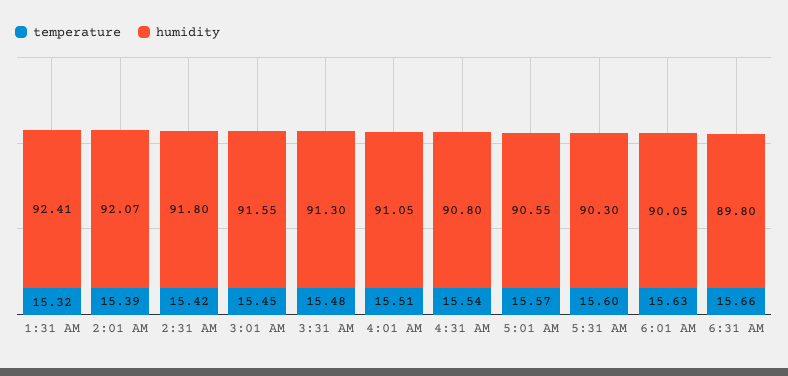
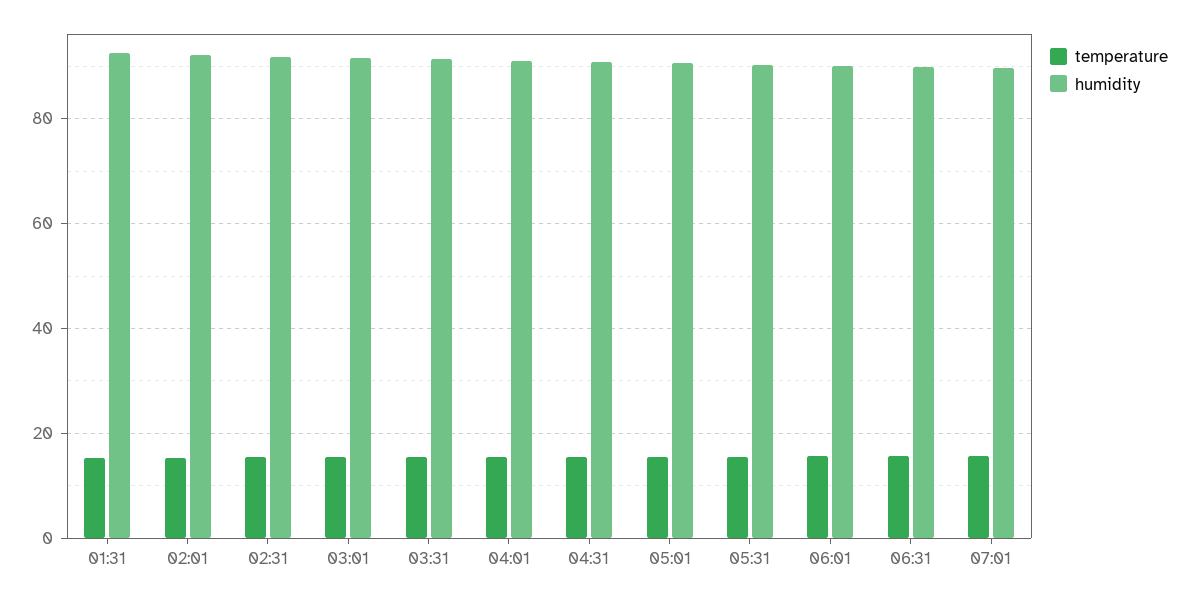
temperature, 07:01: none -> 16
humidity, 07:01: none -> 90

